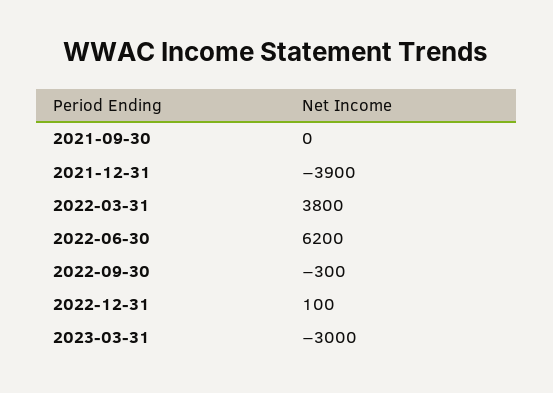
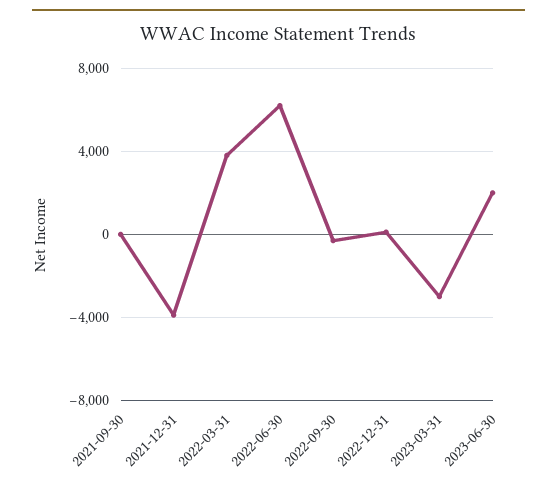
2023-06-30: none -> 2000

